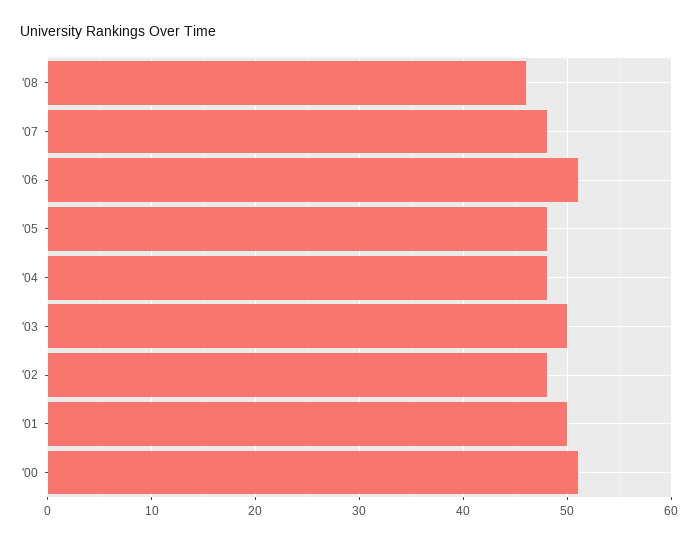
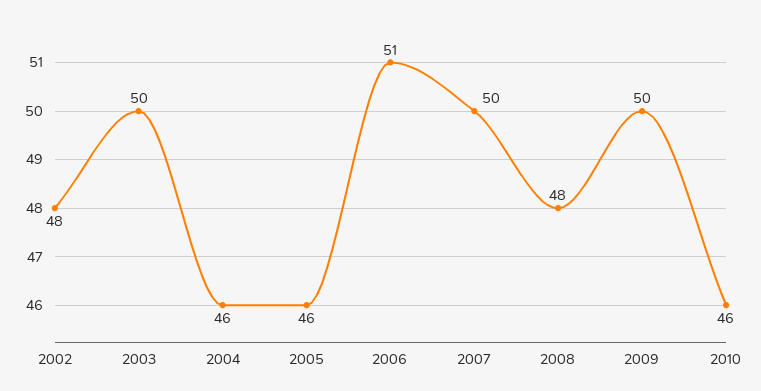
'08: 46 -> 48
'07: 48 -> 50
'05: 48 -> 46
'04: 48 -> 46
'01: 50 -> none
'00: 51 -> none
2009: none -> 50
2010: none -> 46

